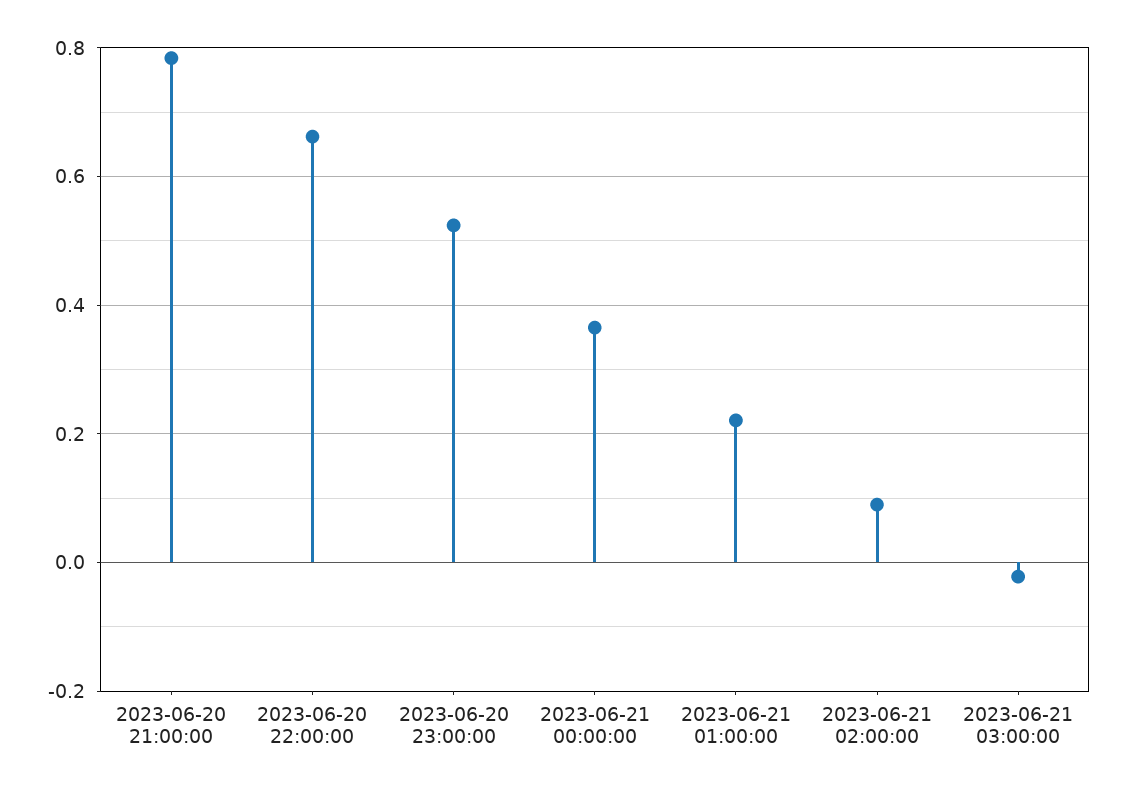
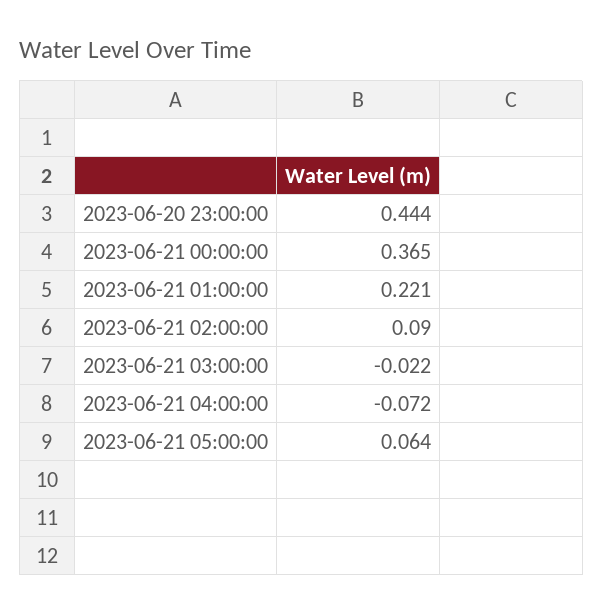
2023-06-20 21:00:00: 0.78 -> none
2023-06-20 22:00:00: 0.66 -> none
2023-06-20 23:00:00: 0.52 -> 0.444
2023-06-21 04:00:00: none -> -0.072
2023-06-21 05:00:00: none -> 0.064

